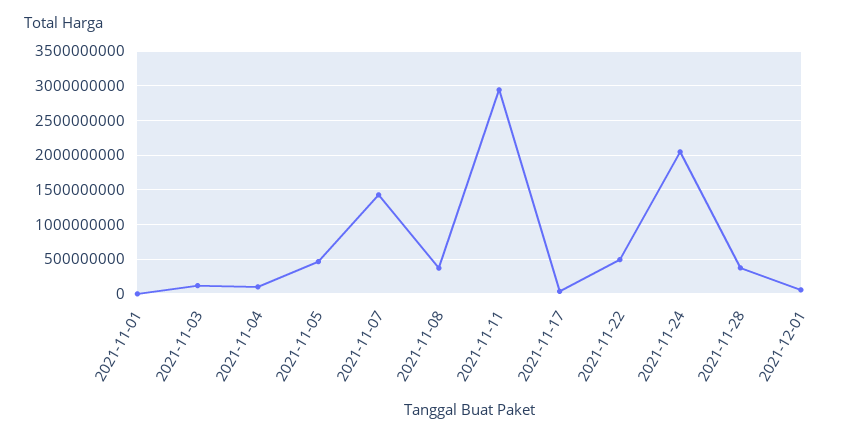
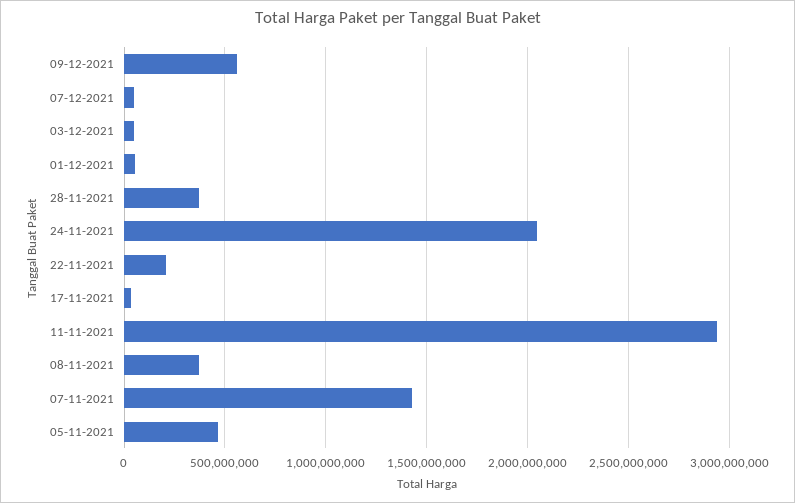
2021-11-01: 0 -> none
2021-11-03: 100000000 -> none
2021-11-04: 100000000 -> none
2021-11-22: 500000000 -> 200000000
09-12-2021: none -> 550000000
07-12-2021: none -> 50000000
03-12-2021: none -> 50000000

